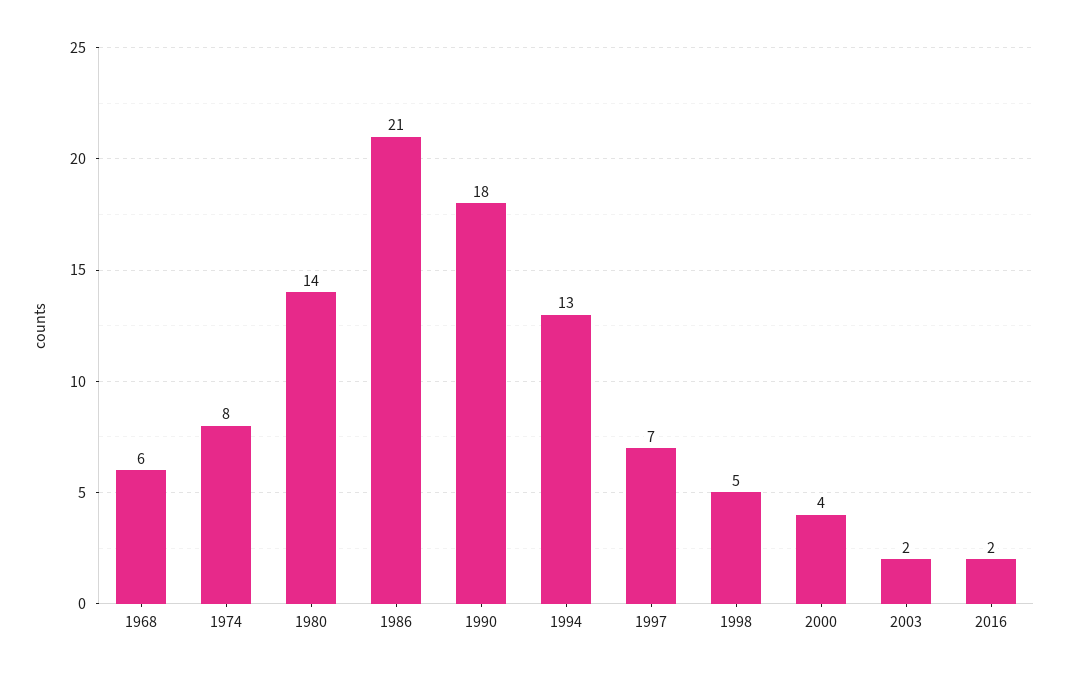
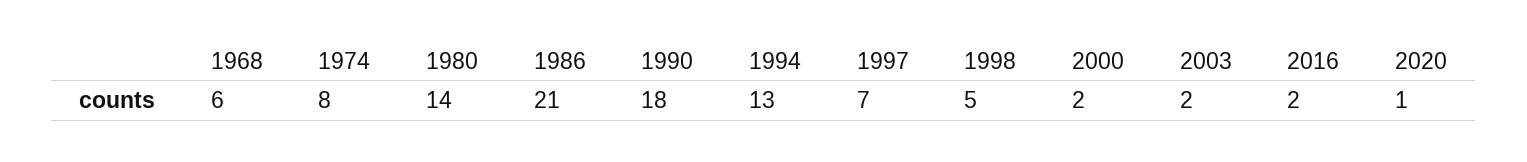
2000: 4 -> 2
2020: none -> 1

